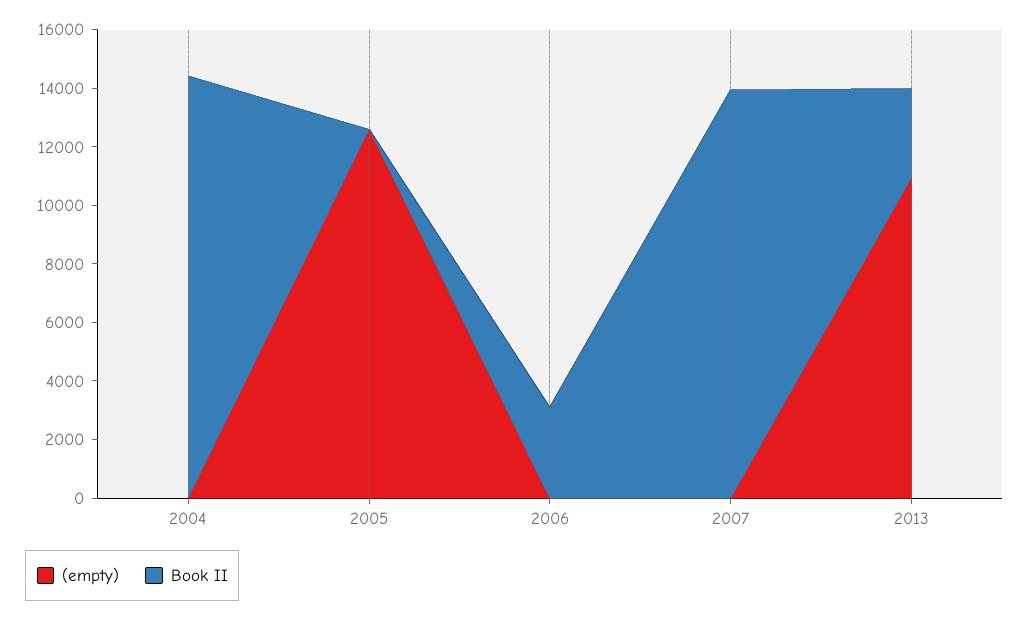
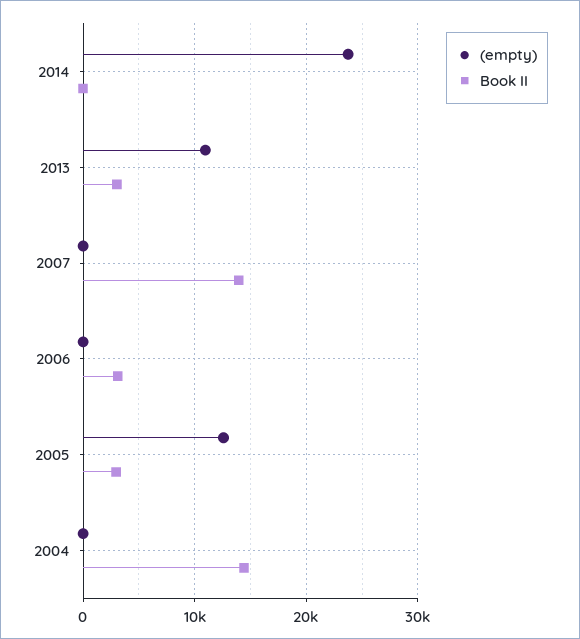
Book II, 2005: 0 -> 3000
(empty), 2014: none -> 24000
Book II, 2014: none -> 0

